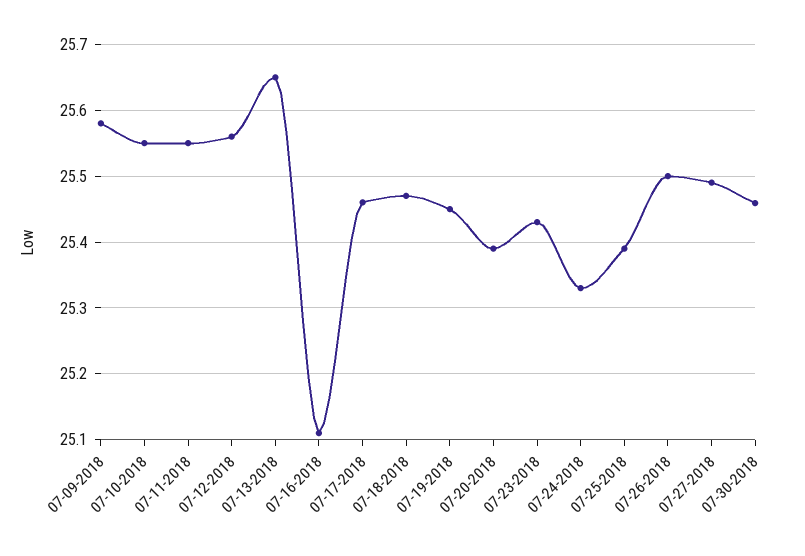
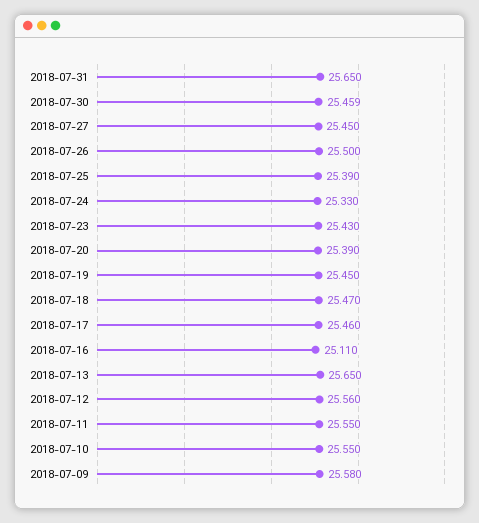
07-27-2018: 25.49 -> 25.45
2018-07-31: none -> 25.65

